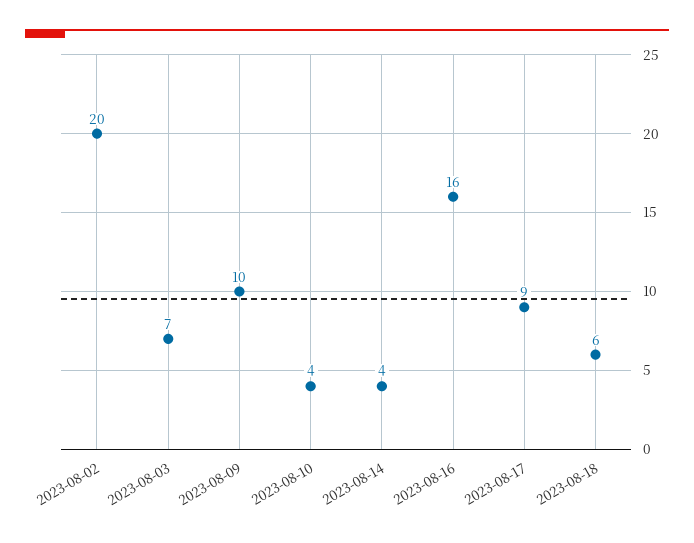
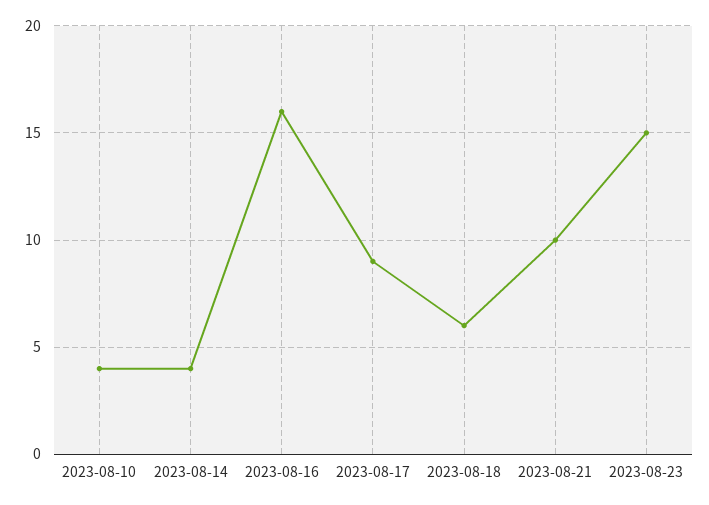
2023-08-02: 20 -> none
2023-08-03: 7 -> none
2023-08-09: 10 -> none
2023-08-21: none -> 10
2023-08-23: none -> 15

